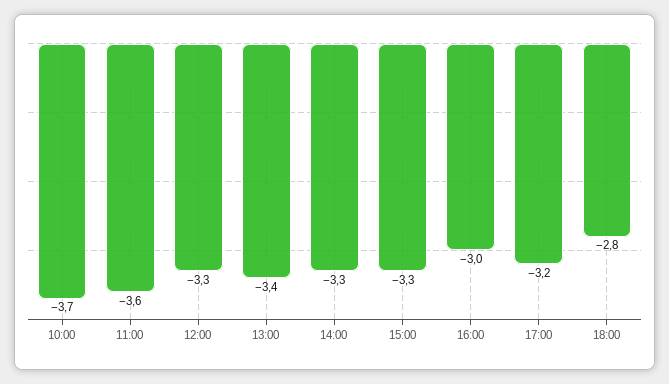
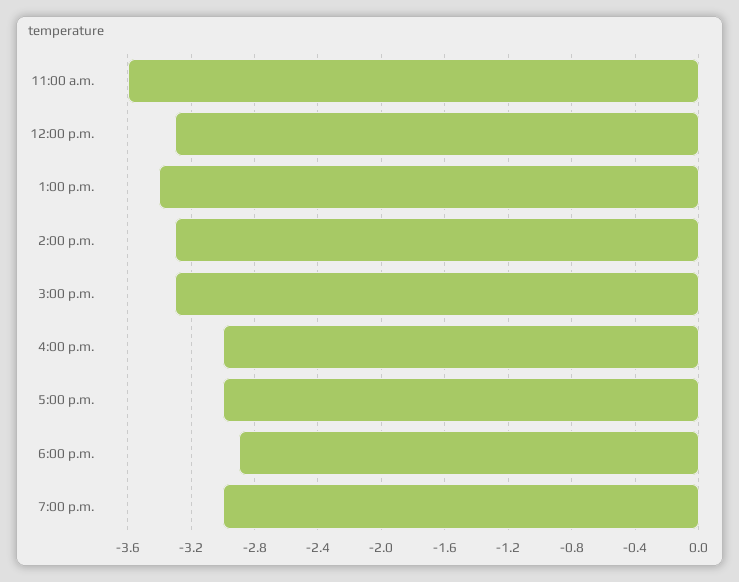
10:00: -3.7 -> none
17:00: -3.2 -> -3
18:00: -2.8 -> -2.9
7:00 p.m.: none -> -3

